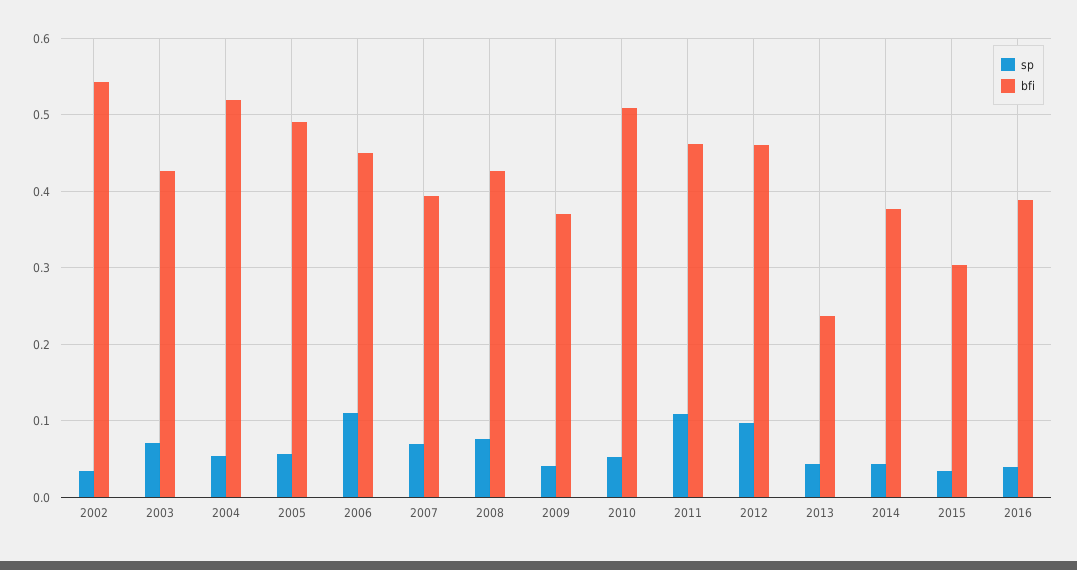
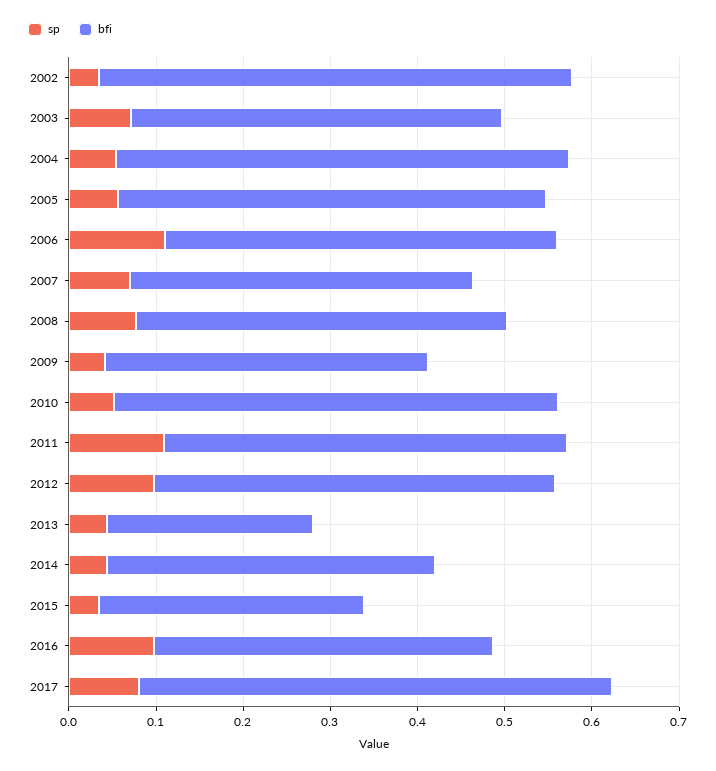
sp, 2016: 0.04 -> 0.1
sp, 2017: none -> 0.08
bfi, 2017: none -> 0.54

